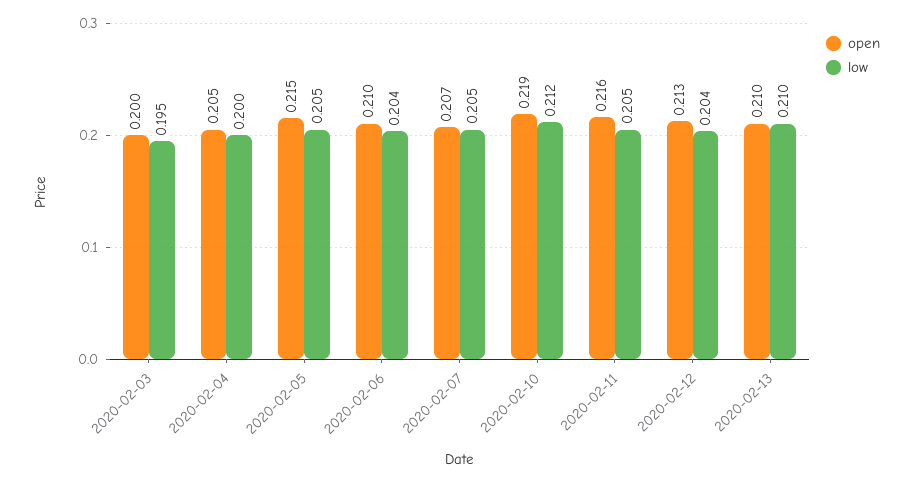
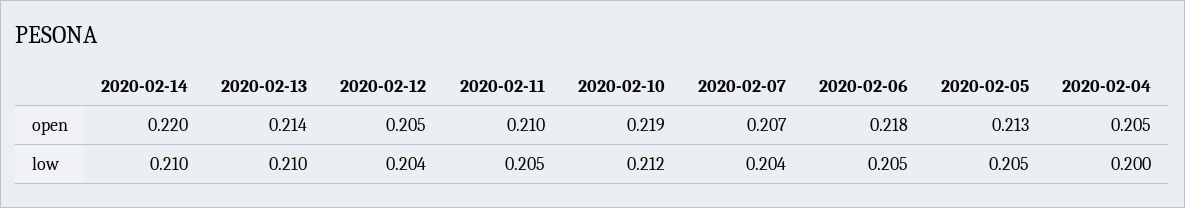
open, 2020-02-03: 0.2 -> none
low, 2020-02-03: 0.195 -> none
open, 2020-02-05: 0.215 -> 0.213
open, 2020-02-06: 0.21 -> 0.218
low, 2020-02-06: 0.204 -> 0.205
low, 2020-02-07: 0.205 -> 0.204
open, 2020-02-11: 0.216 -> 0.21
open, 2020-02-12: 0.213 -> 0.205
open, 2020-02-13: 0.21 -> 0.214
open, 2020-02-14: none -> 0.22
low, 2020-02-14: none -> 0.21

